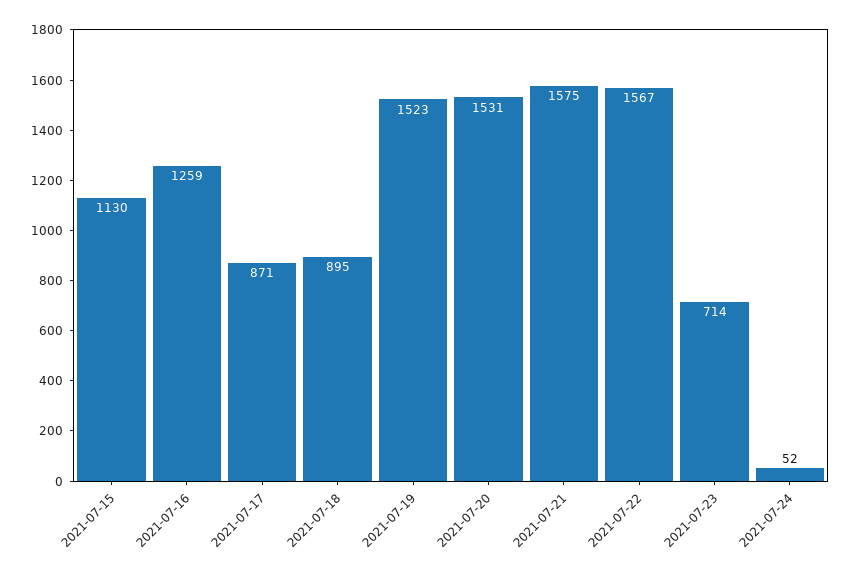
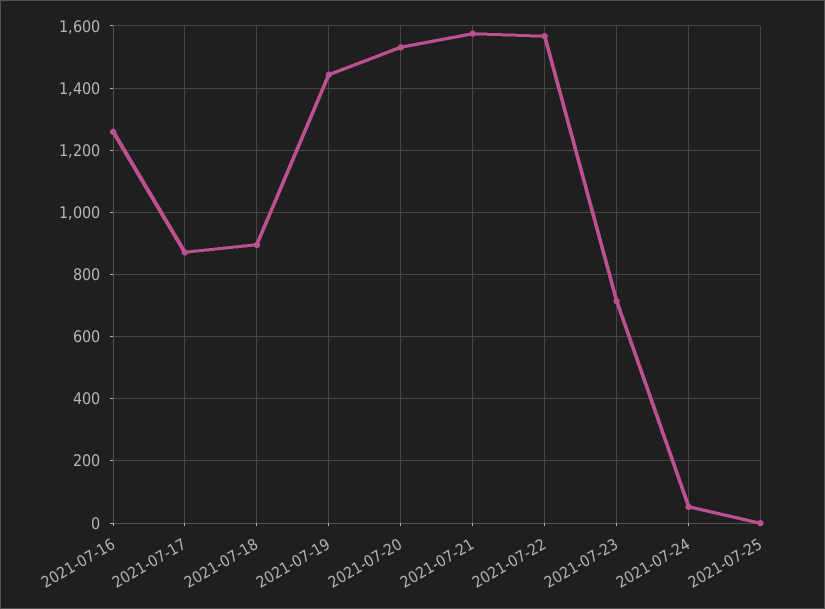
2021-07-15: 1130 -> none
2021-07-19: 1523 -> 1440
2021-07-25: none -> 0

